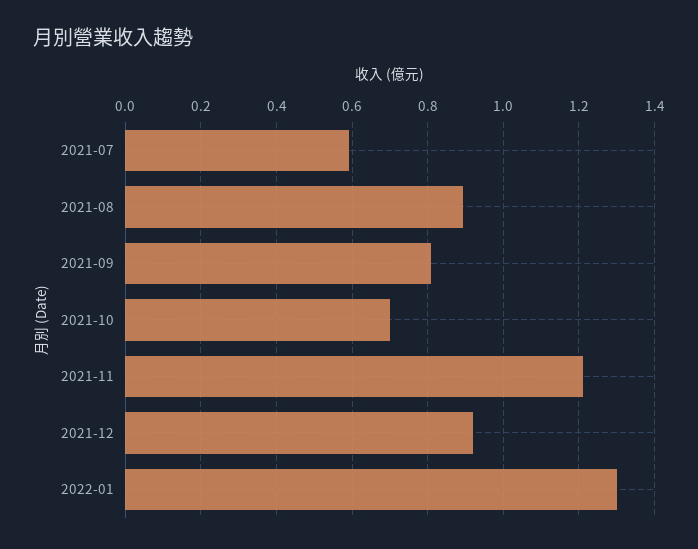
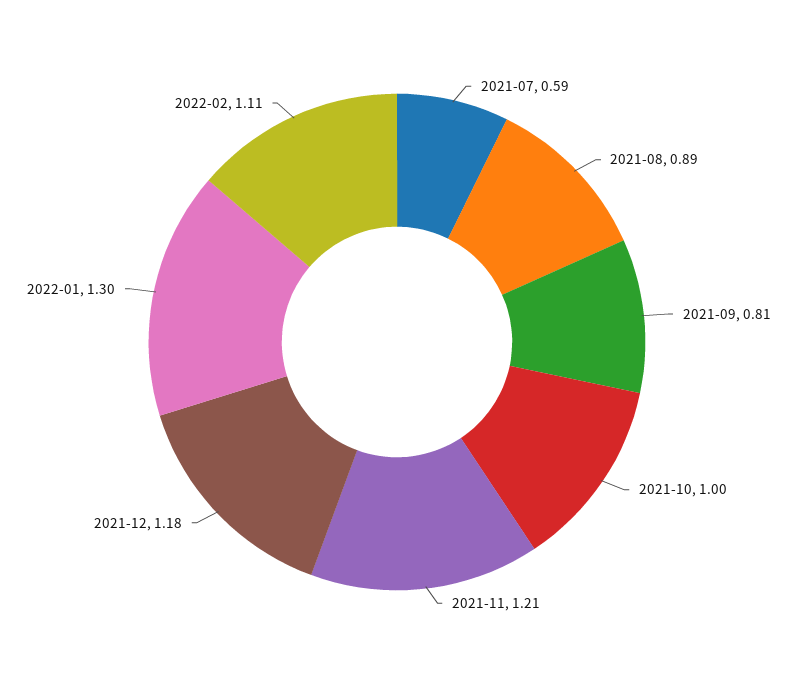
2021-10: 0.7 -> 1
2021-12: 0.92 -> 1.18
2022-02: none -> 1.11

